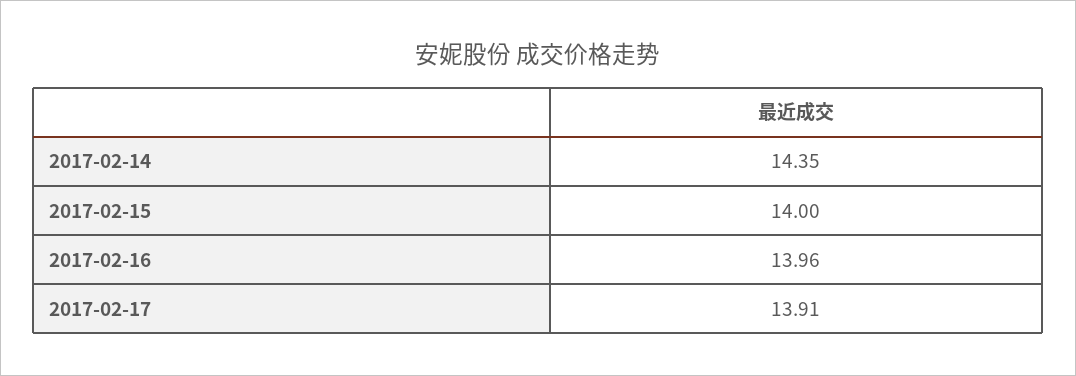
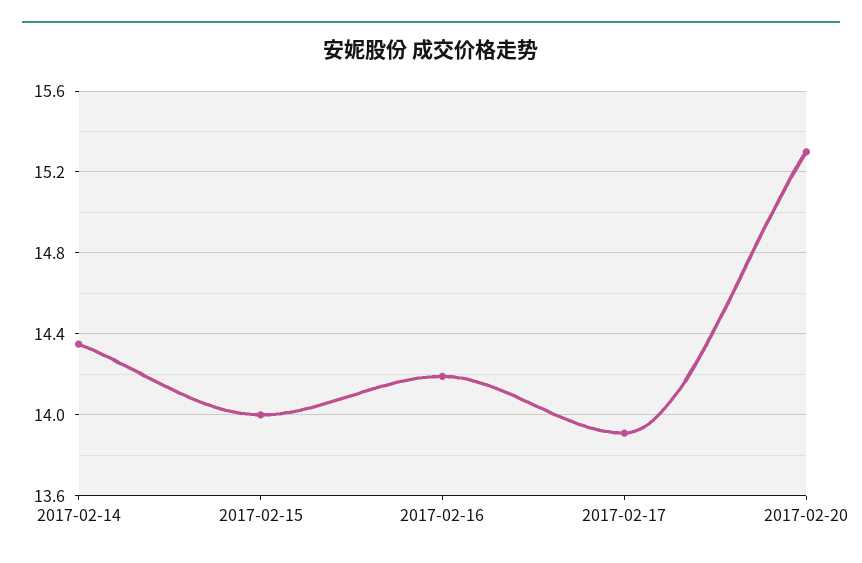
2017-02-16: 13.96 -> 14.2
2017-02-20: none -> 15.3

